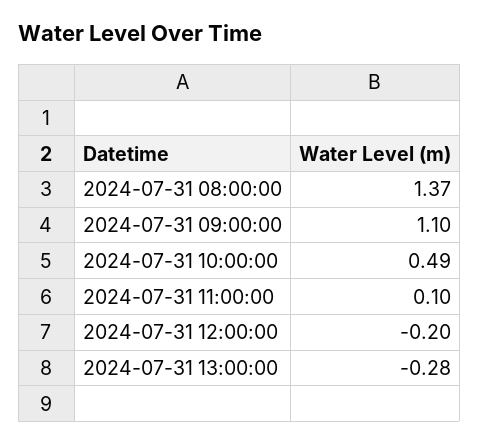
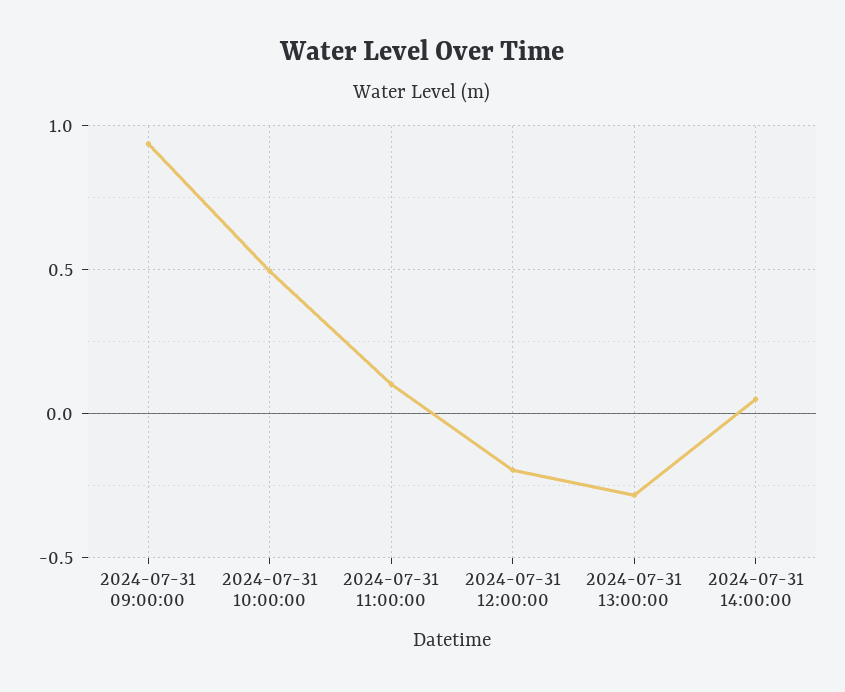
2024-07-31 08:00:00: 1.37 -> none
2024-07-31 09:00:00: 1.1 -> 0.95
2024-07-31 14:00:00: none -> 0.05

